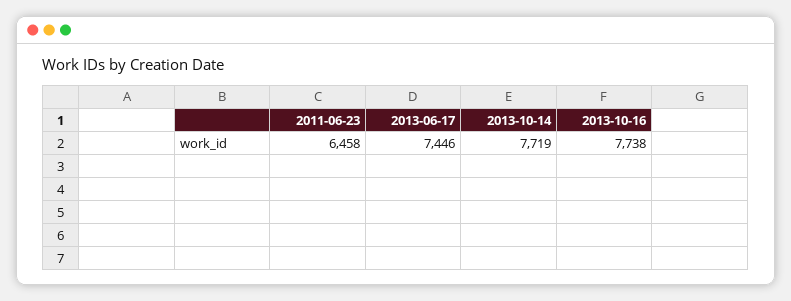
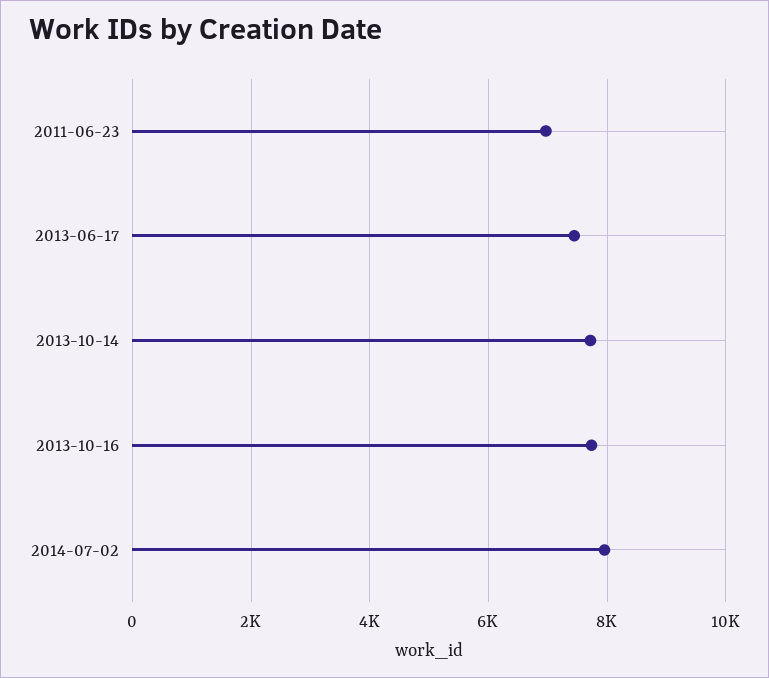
2011-06-23: 6458 -> 7000
2014-07-02: none -> 8000

